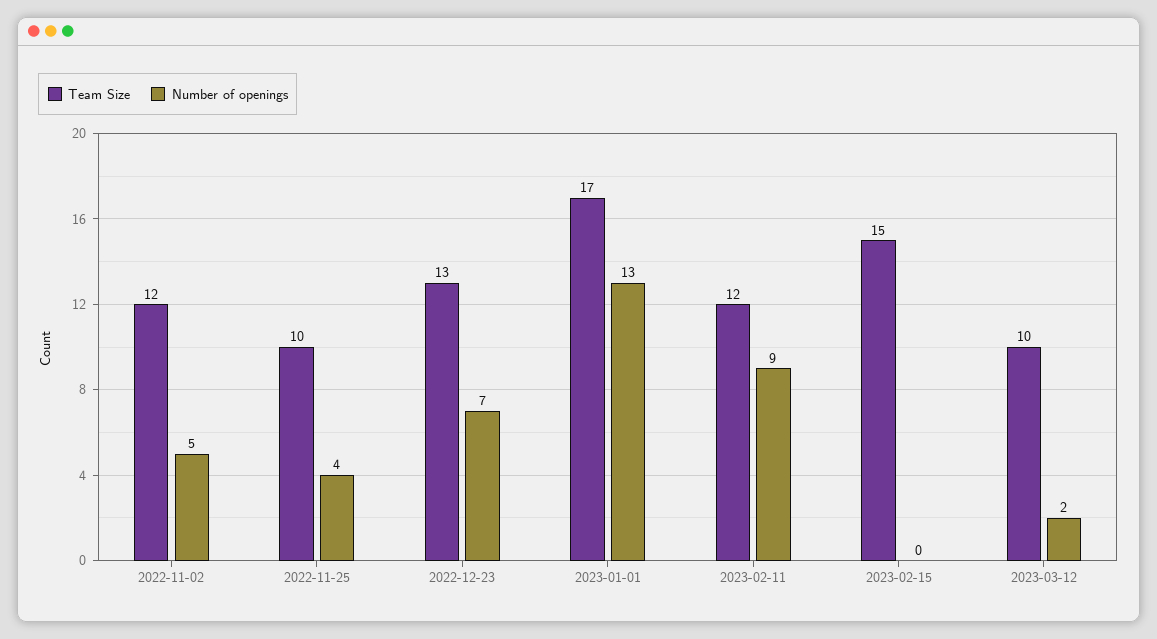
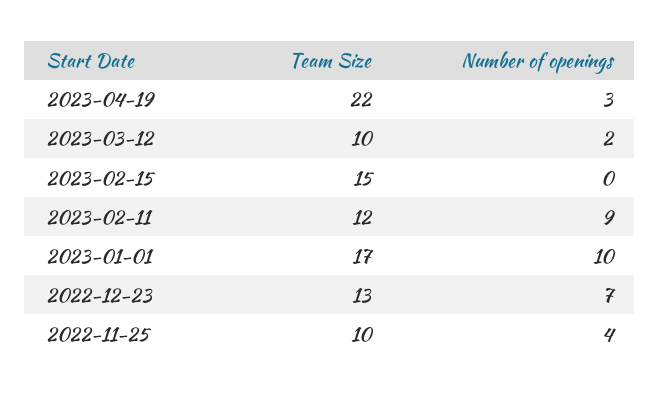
Team Size, 2022-11-02: 12 -> none
Number of openings, 2022-11-02: 5 -> none
Number of openings, 2023-01-01: 13 -> 10
Team Size, 2023-04-19: none -> 22
Number of openings, 2023-04-19: none -> 3

